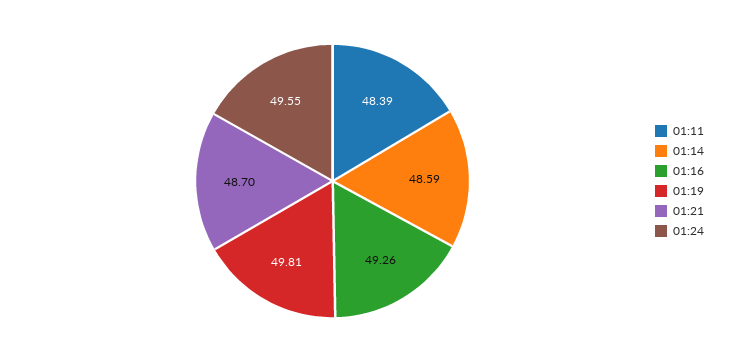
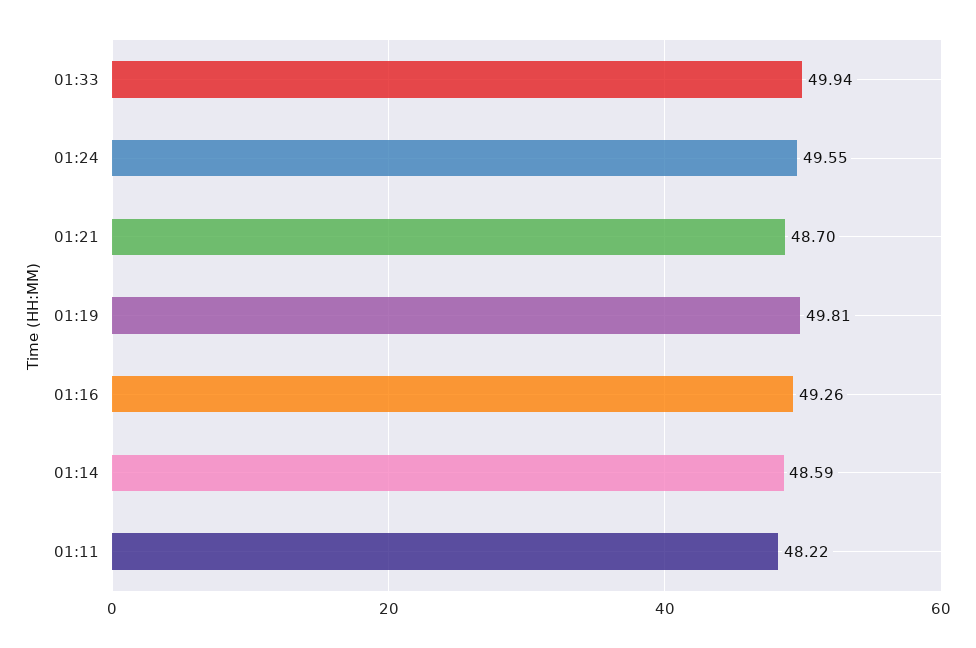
01:11: 48.39 -> 48.22
01:33: none -> 49.94

